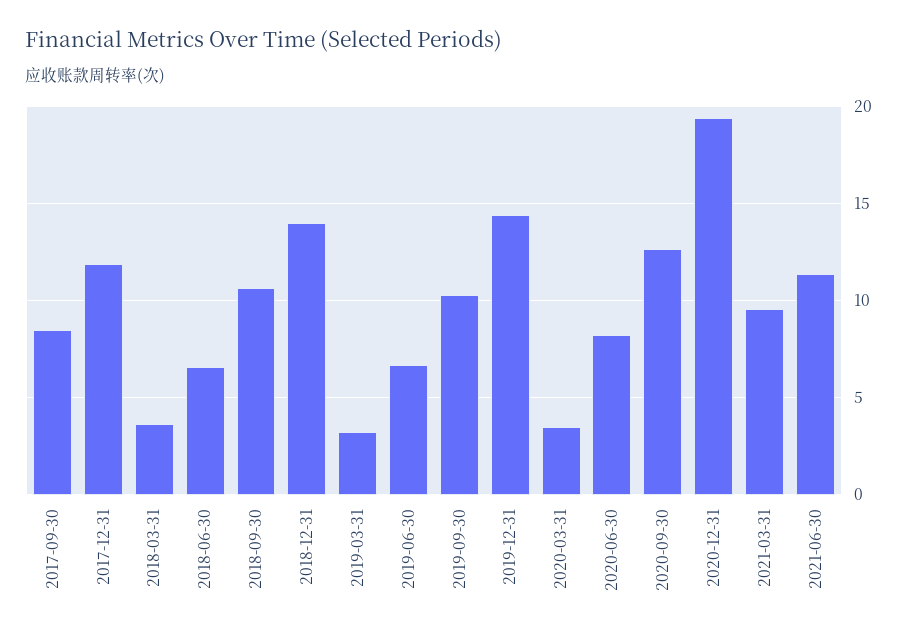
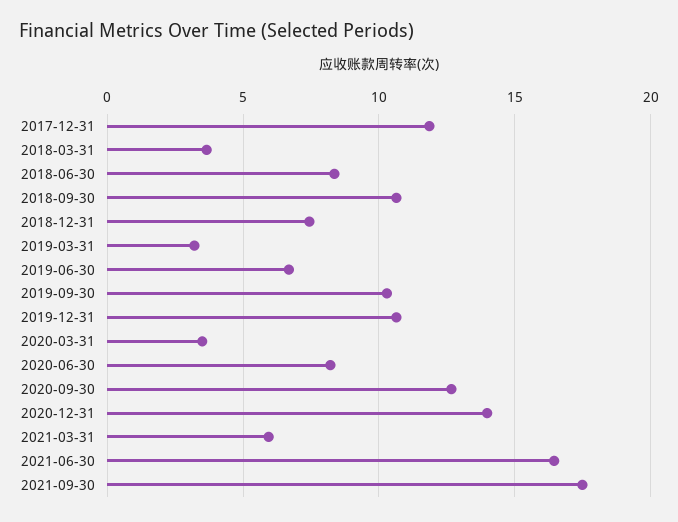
2017-09-30: 8.5 -> none
2018-06-30: 6.5 -> 8.5
2018-12-31: 14 -> 7.5
2019-12-31: 14.5 -> 10.5
2020-12-31: 19.5 -> 14
2021-03-31: 9.5 -> 6
2021-06-30: 11.5 -> 16.5
2021-09-30: none -> 17.5

